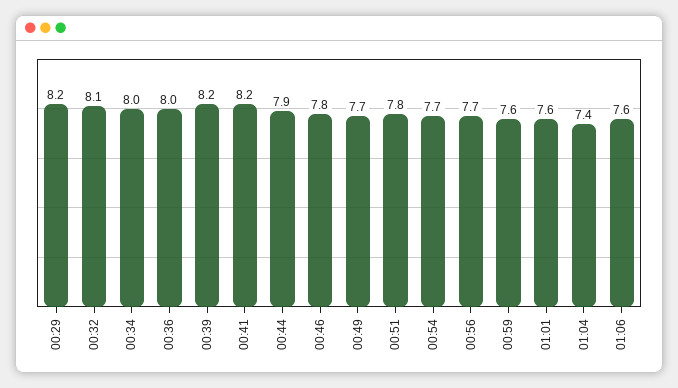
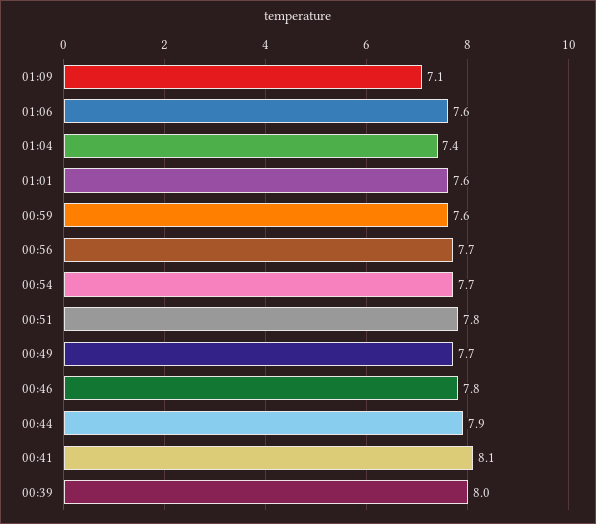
00:29: 8.2 -> none
00:32: 8.1 -> none
00:34: 8 -> none
00:36: 8 -> none
00:39: 8.2 -> 8
00:41: 8.2 -> 8.1
01:09: none -> 7.1

